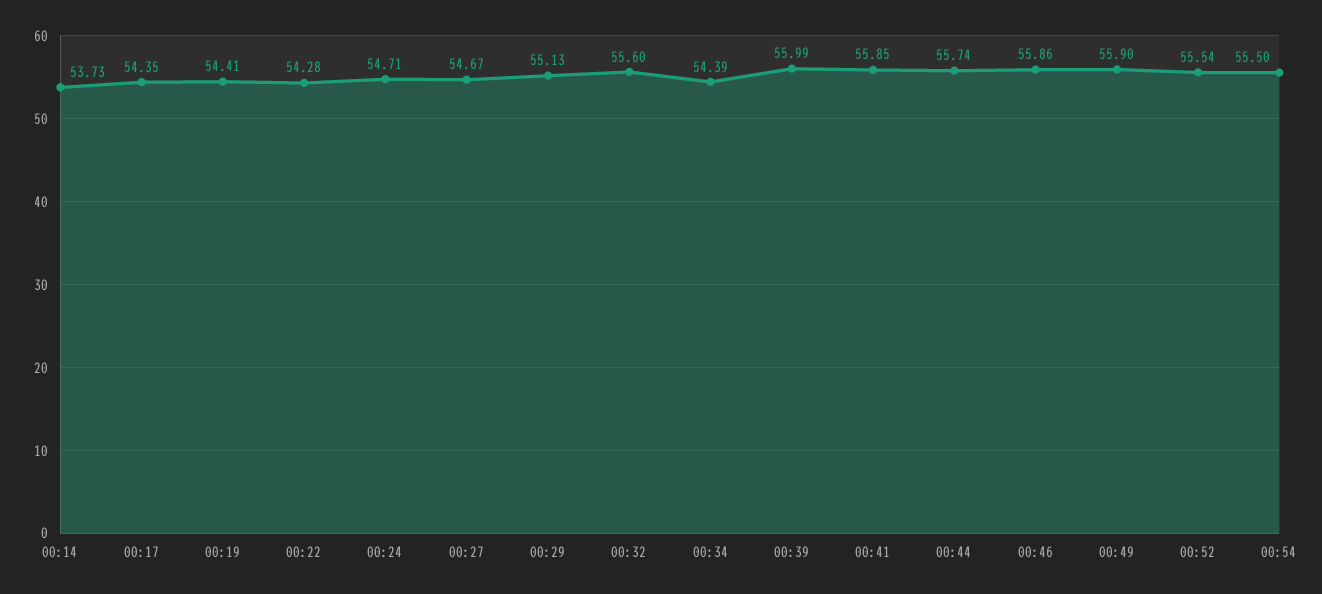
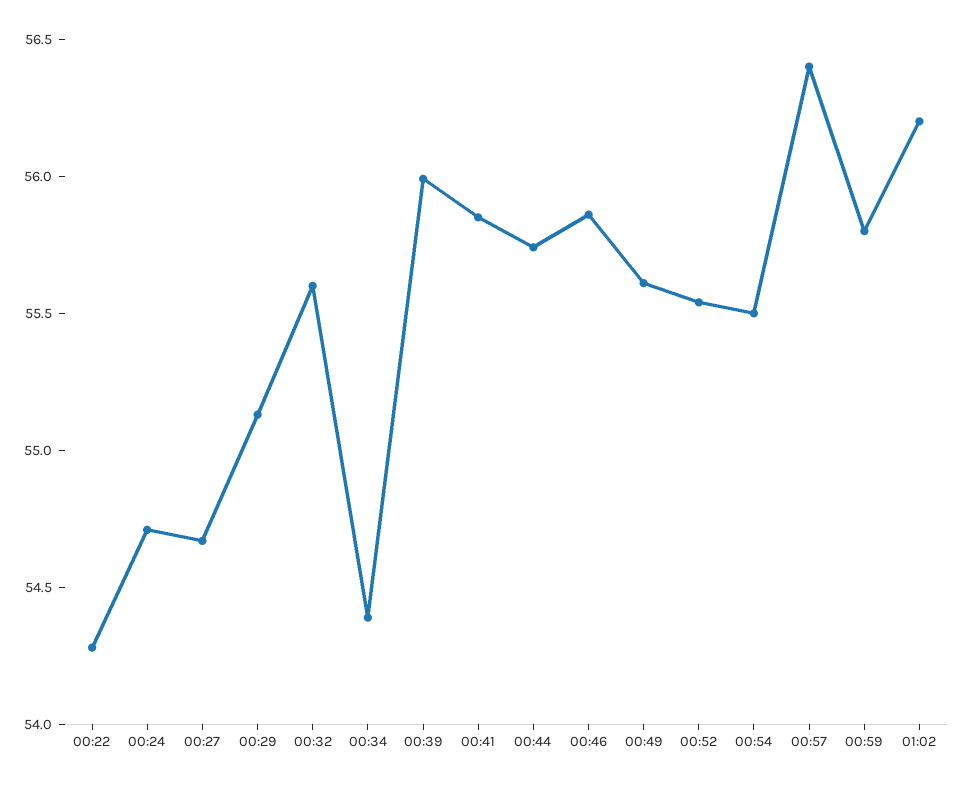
00:14: 53.73 -> none
00:17: 54.35 -> none
00:19: 54.41 -> none
00:49: 55.9 -> 55.6
00:57: none -> 56.4
00:59: none -> 55.8
01:02: none -> 56.2

